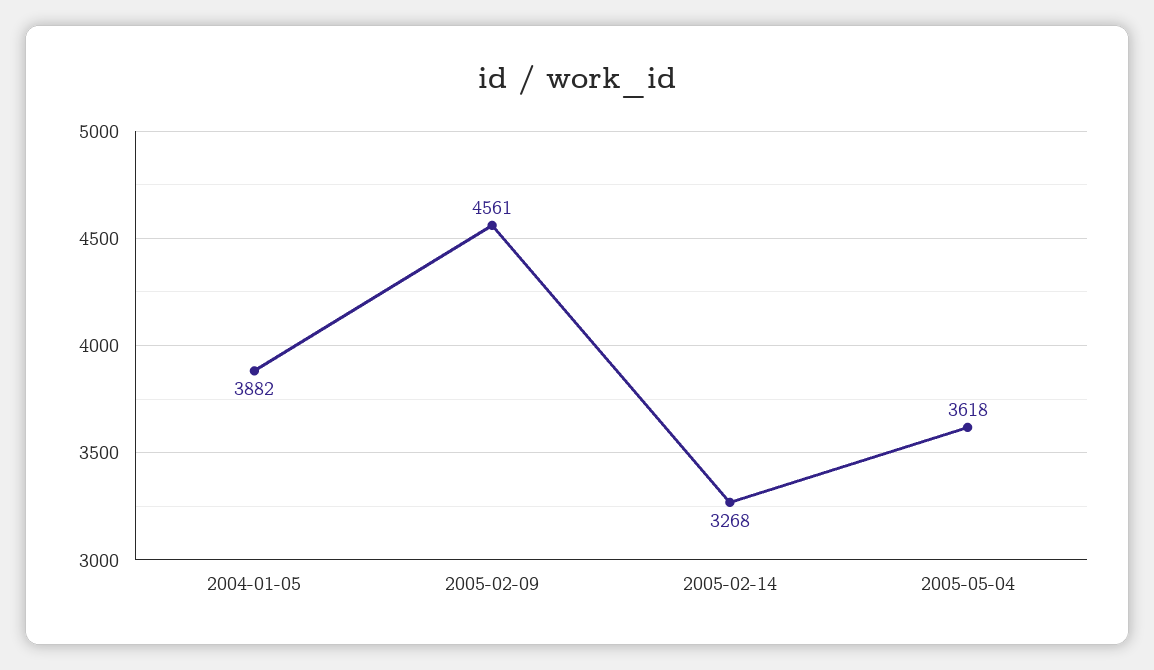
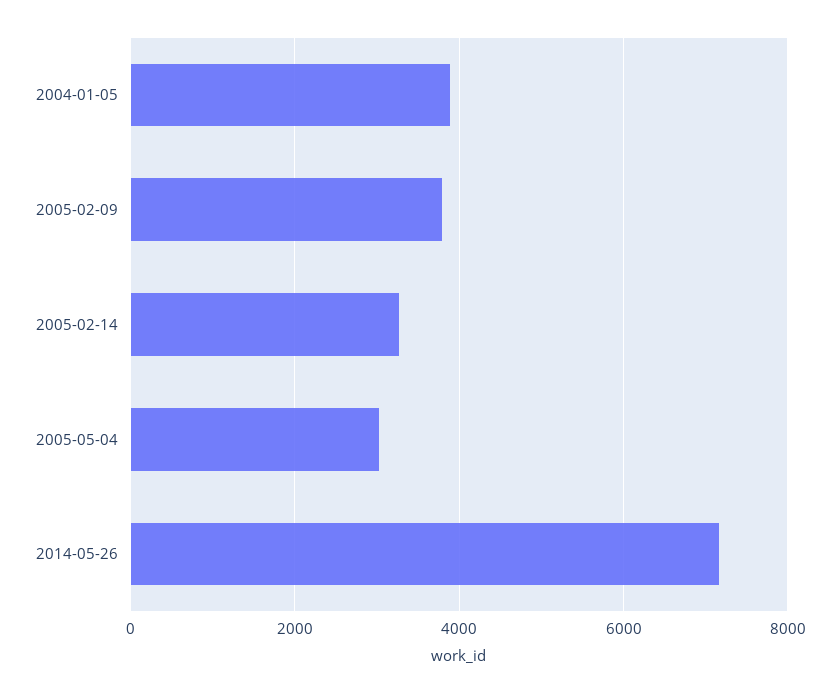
2005-02-09: 4561 -> 3800
2005-05-04: 3618 -> 3000
2014-05-26: none -> 7200

